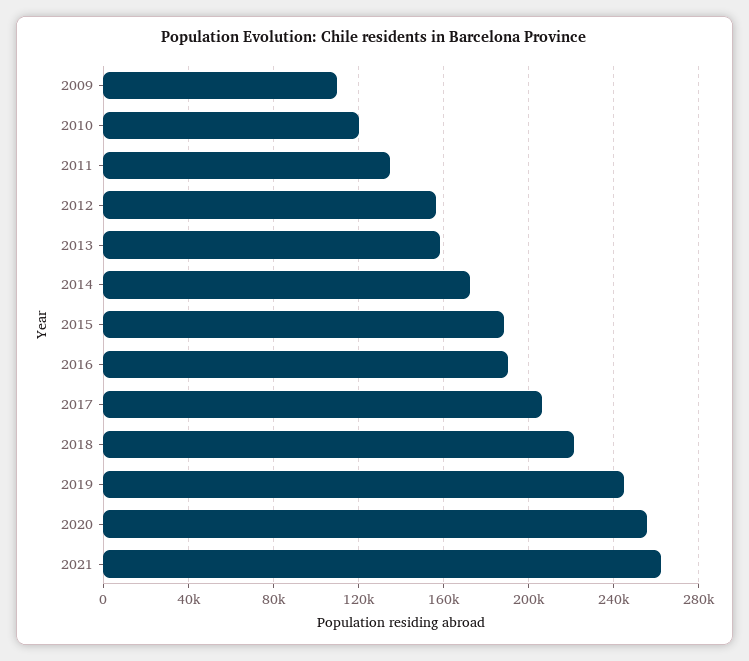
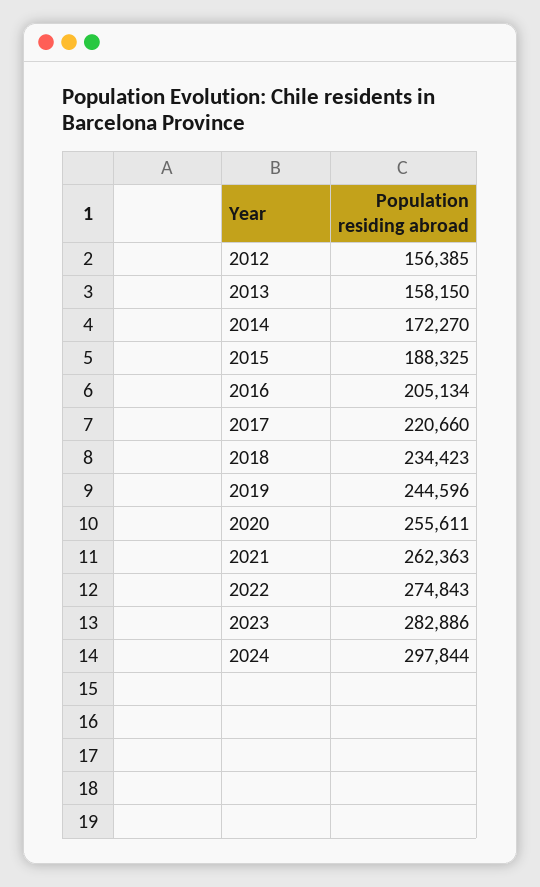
2009: 110000 -> none
2010: 120000 -> none
2011: 135000 -> none
2016: 190000 -> 205134
2017: 205000 -> 220660
2018: 220000 -> 234423
2022: none -> 274843
2023: none -> 282886
2024: none -> 297844

